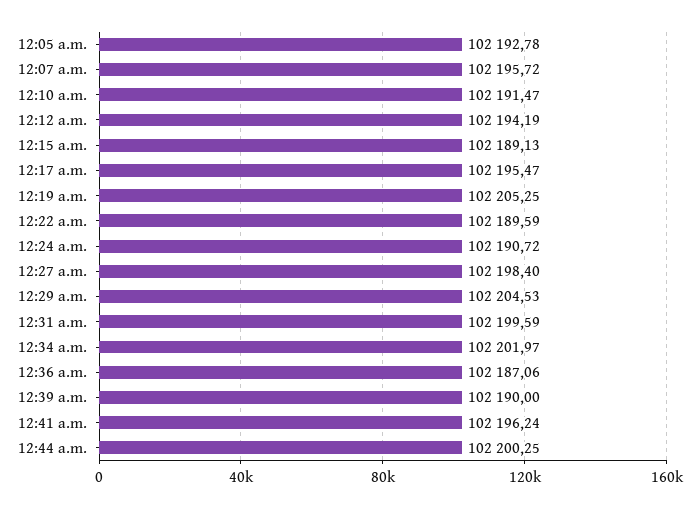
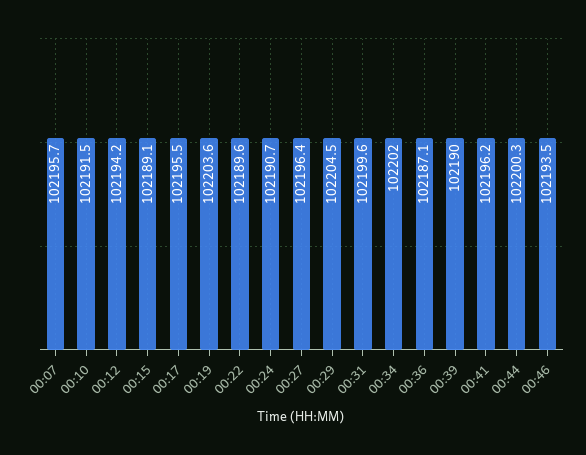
12:05 a.m.: 102192.78 -> none
12:19 a.m.: 102205.25 -> 102203.6
12:27 a.m.: 102198.4 -> 102196.4
00:46: none -> 102193.5

